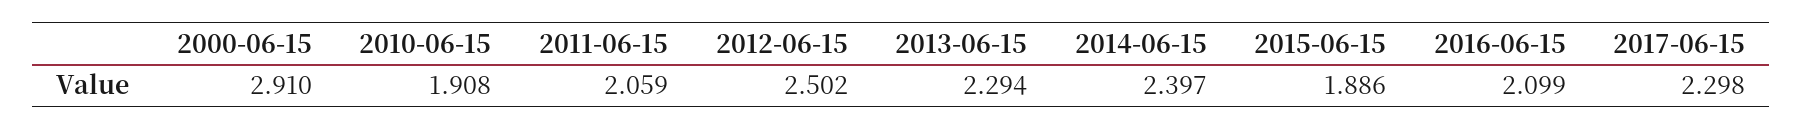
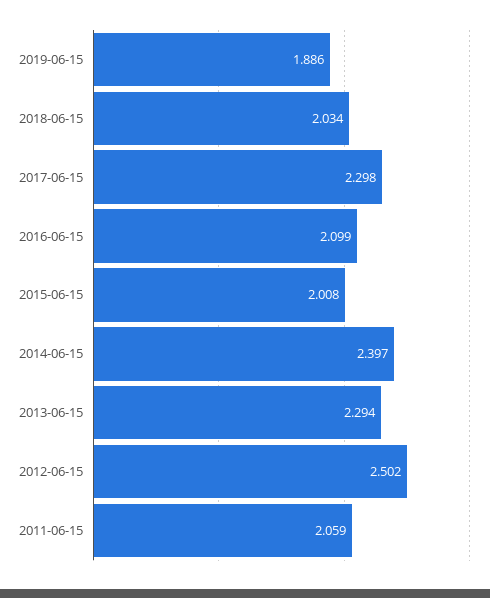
2000-06-15: 2.91 -> none
2010-06-15: 1.908 -> none
2015-06-15: 1.886 -> 2.008
2019-06-15: none -> 1.886
2018-06-15: none -> 2.034

